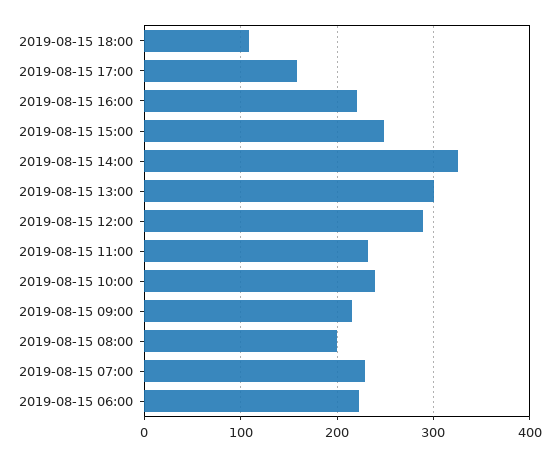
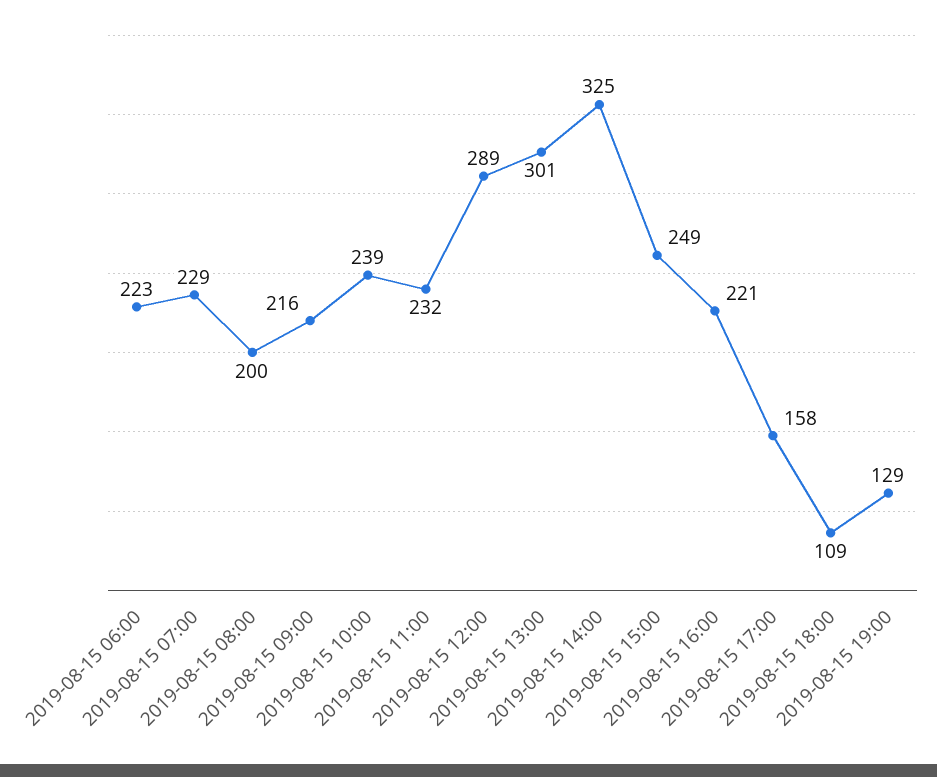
2019-08-15 19:00: none -> 129

